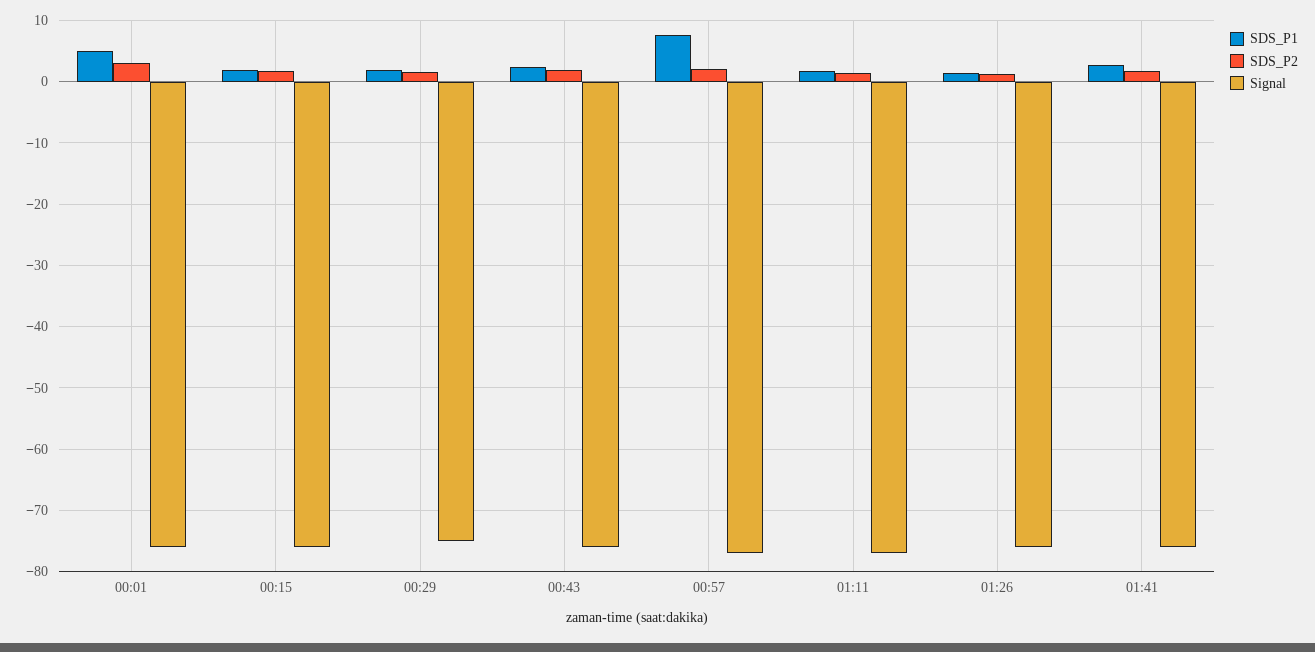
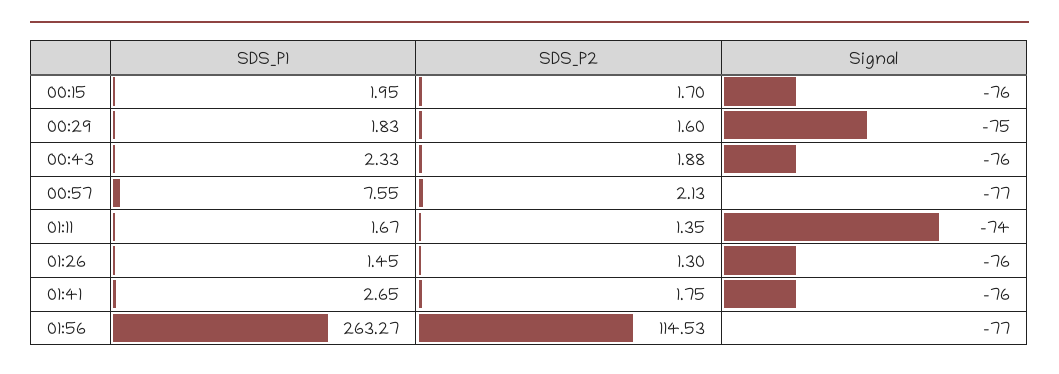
SDS_P1, 00:01: 5 -> none
SDS_P2, 00:01: 3 -> none
Signal, 00:01: -76 -> none
Signal, 01:11: -77 -> -74
SDS_P1, 01:56: none -> 263.27
SDS_P2, 01:56: none -> 114.53
Signal, 01:56: none -> -77

